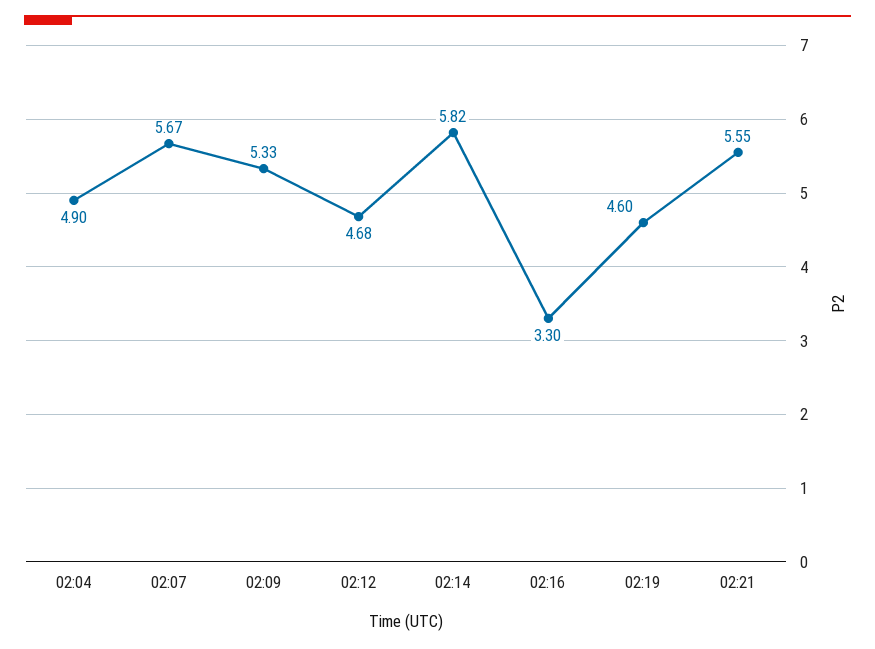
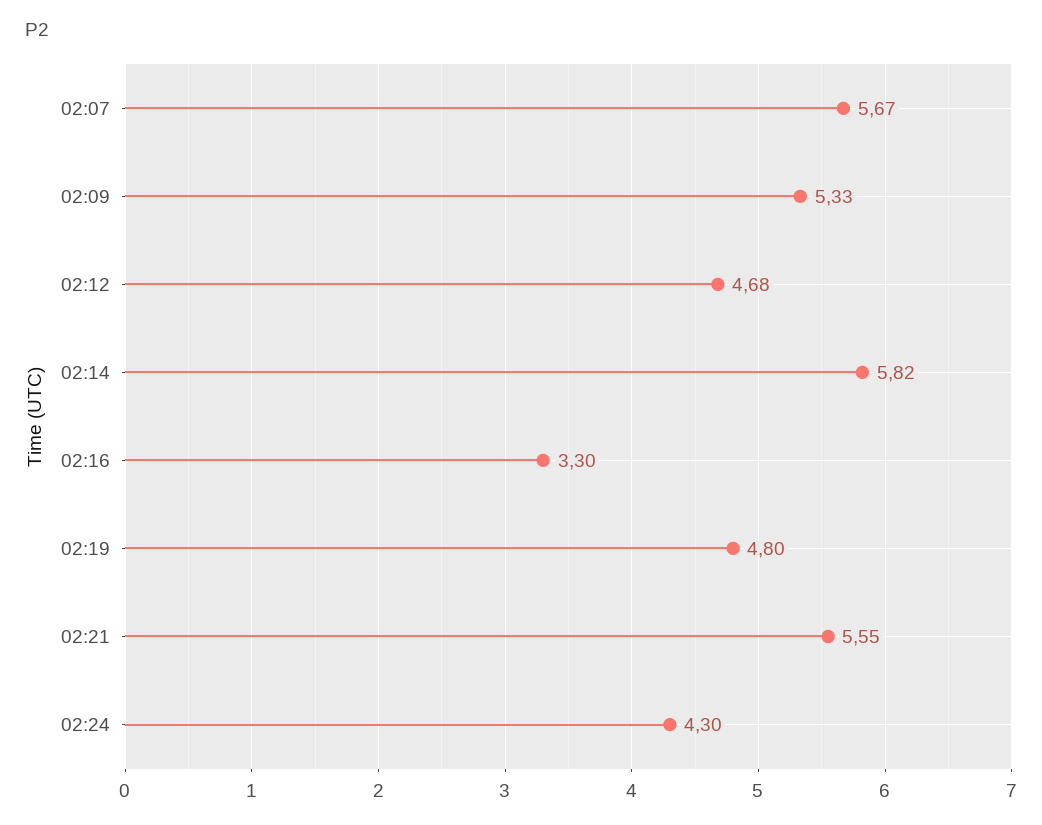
02:04: 4.9 -> none
02:19: 4.6 -> 4.8
02:24: none -> 4.3

